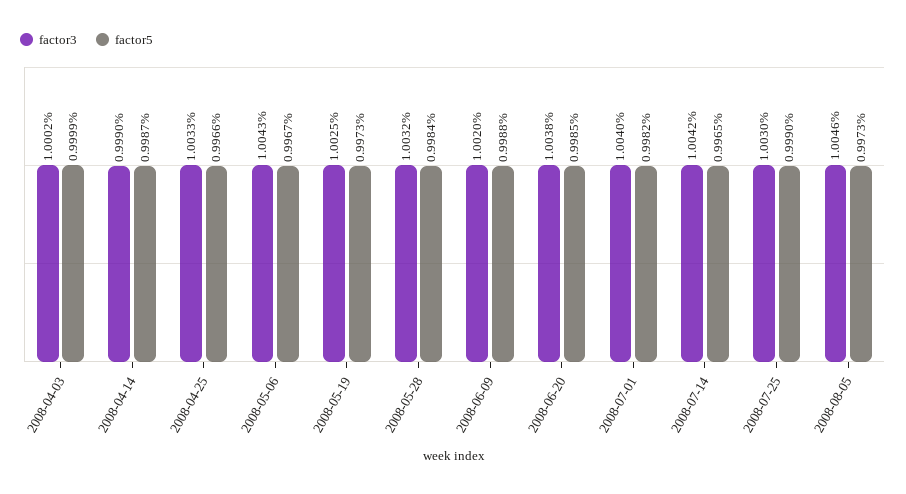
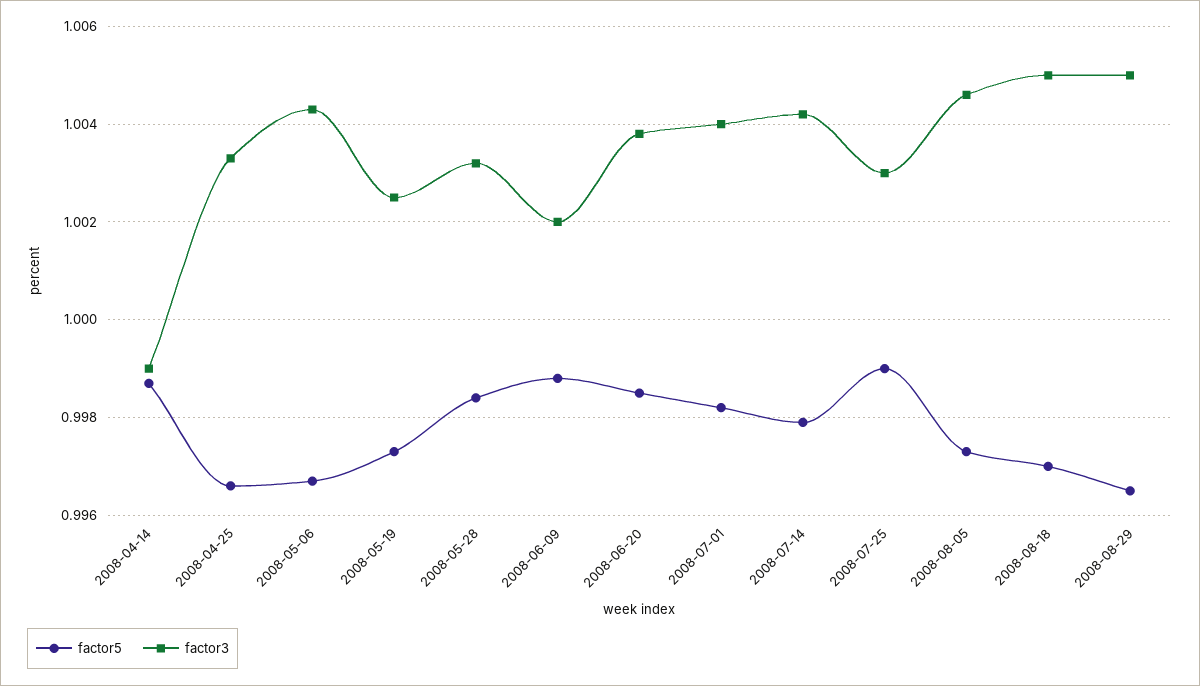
factor3, 2008-04-03: 1.0002 -> none
factor5, 2008-04-03: 0.9999 -> none
factor5, 2008-07-14: 0.9965 -> 0.998
factor5, 2008-08-18: none -> 0.997
factor3, 2008-08-18: none -> 1.005
factor5, 2008-08-29: none -> 0.9965
factor3, 2008-08-29: none -> 1.005

